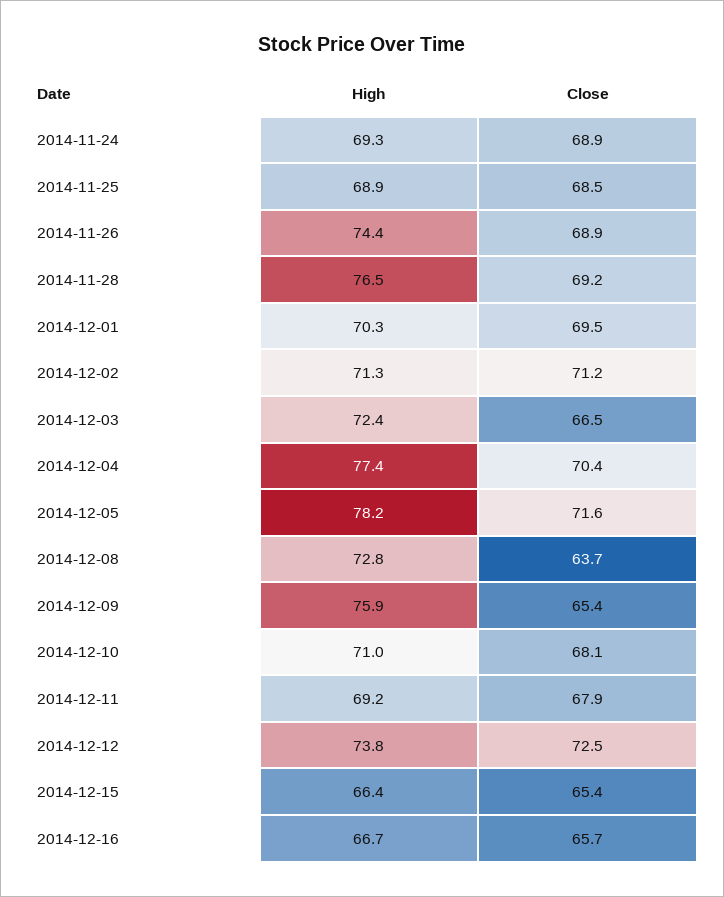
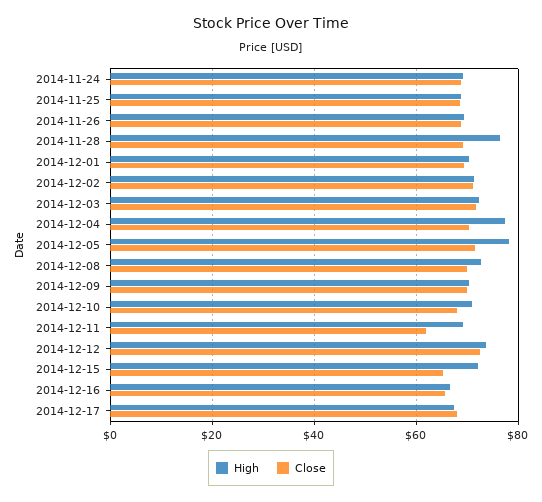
High, 2014-11-26: 74.4 -> 70
Close, 2014-12-03: 66.5 -> 72
Close, 2014-12-08: 63.7 -> 70
High, 2014-12-09: 75.9 -> 70
Close, 2014-12-09: 65.4 -> 70
Close, 2014-12-11: 67.9 -> 62
High, 2014-12-15: 66.4 -> 72
High, 2014-12-17: none -> 68
Close, 2014-12-17: none -> 68

